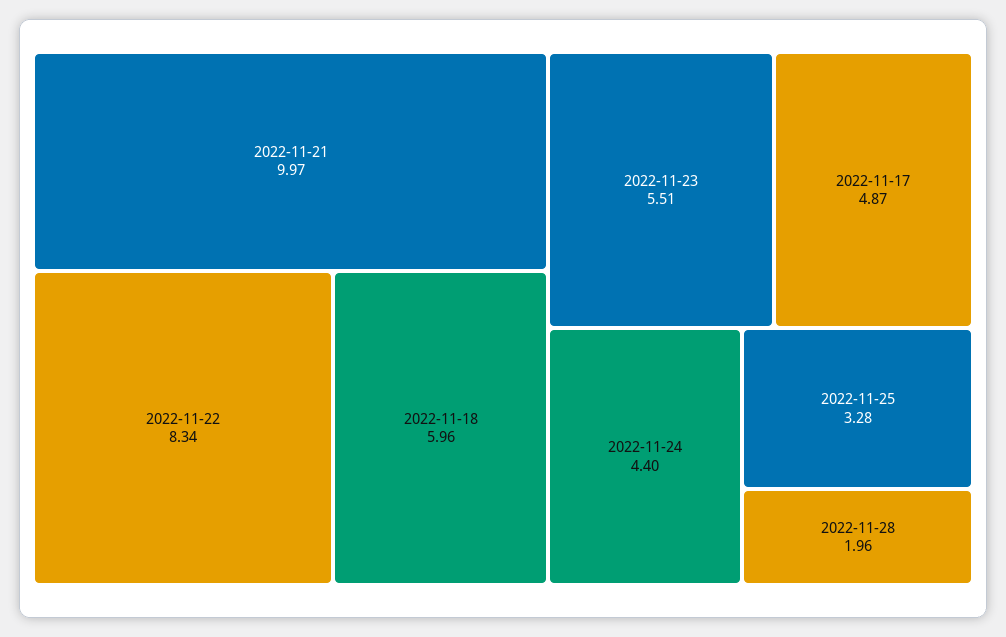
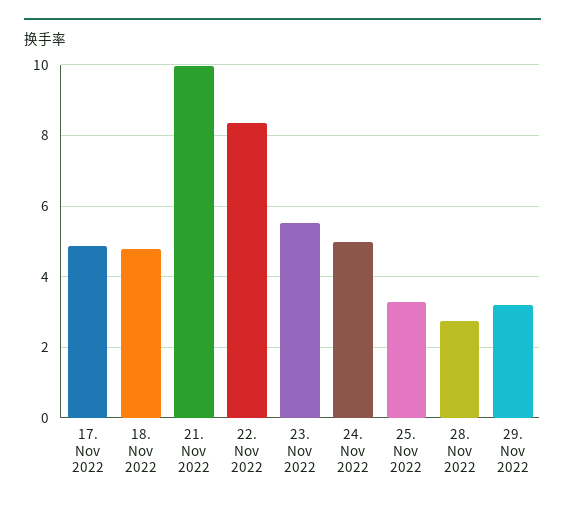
2022-11-18: 5.96 -> 4.8
2022-11-24: 4.4 -> 5
2022-11-28: 1.96 -> 2.8
29. Nov 2022: none -> 3.2

